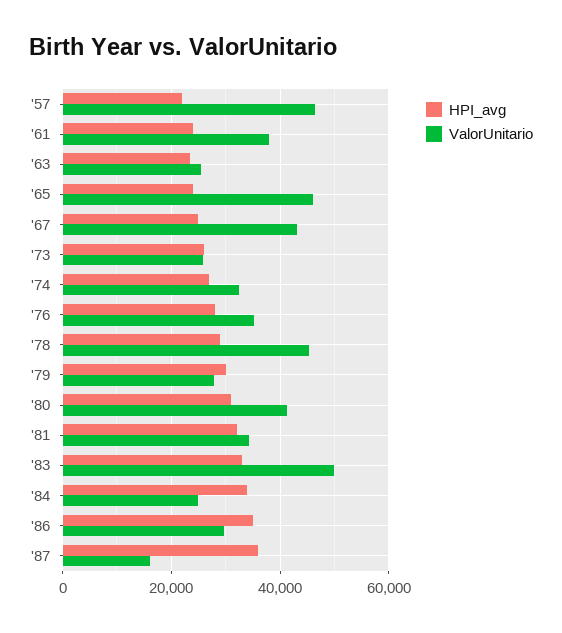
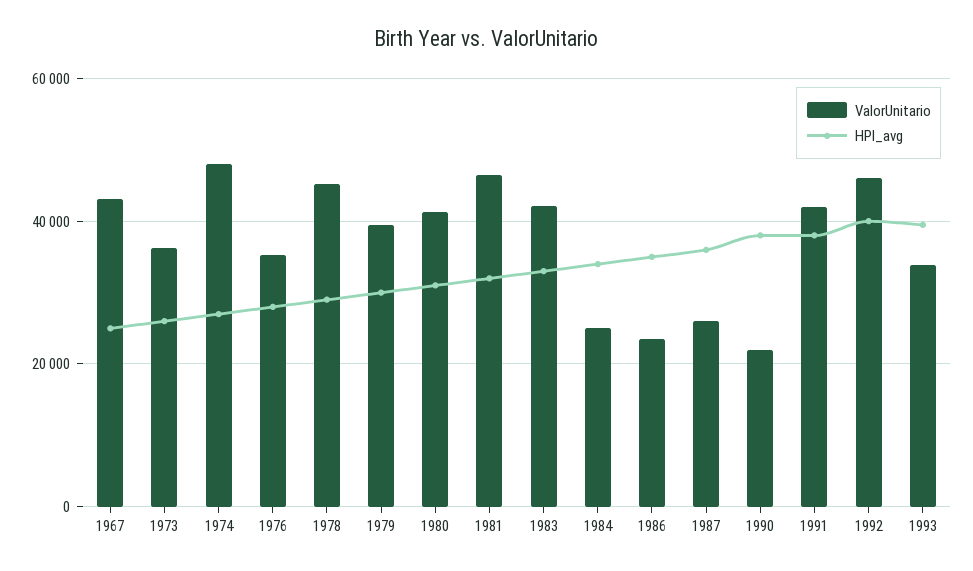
HPI_avg, '57: 22000 -> none
ValorUnitario, '57: 46000 -> none
HPI_avg, '61: 24000 -> none
ValorUnitario, '61: 38000 -> none
HPI_avg, '63: 24000 -> none
ValorUnitario, '63: 26000 -> none
HPI_avg, '65: 24000 -> none
ValorUnitario, '65: 46000 -> none
ValorUnitario, '73: 26000 -> 36000
ValorUnitario, '74: 32000 -> 48000
ValorUnitario, '79: 28000 -> 40000
ValorUnitario, '81: 34000 -> 46000
ValorUnitario, '83: 50000 -> 42000
ValorUnitario, '86: 30000 -> 24000
ValorUnitario, '87: 16000 -> 26000
ValorUnitario, 1990: none -> 22000
HPI_avg, 1990: none -> 38000
ValorUnitario, 1991: none -> 42000
HPI_avg, 1991: none -> 38000
ValorUnitario, 1992: none -> 46000
HPI_avg, 1992: none -> 40000
ValorUnitario, 1993: none -> 34000
HPI_avg, 1993: none -> 40000

